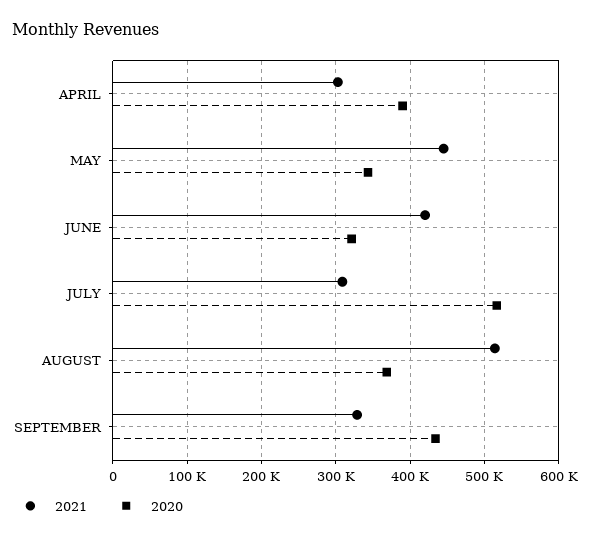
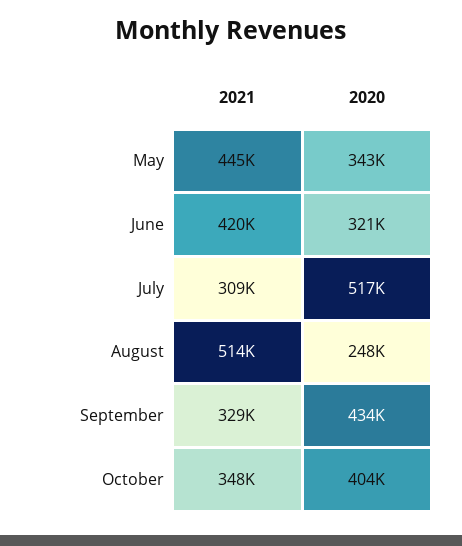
2021, APRIL: 300000 -> none
2020, APRIL: 390000 -> none
2020, AUGUST: 370000 -> 248000
2021, October: none -> 348000
2020, October: none -> 404000

